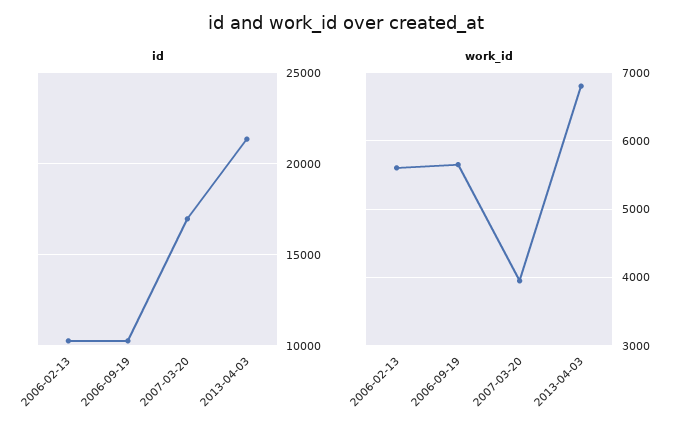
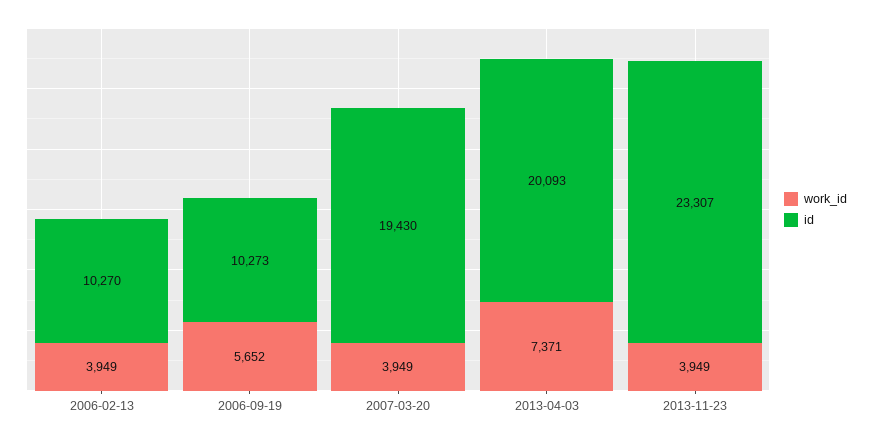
id, 2007-03-20: 17000 -> 19430
id, 2013-04-03: 21500 -> 20093
work_id, 2006-02-13: 5600 -> 3949
work_id, 2013-04-03: 6800 -> 7371
work_id, 2013-11-23: none -> 3949
id, 2013-11-23: none -> 23307

